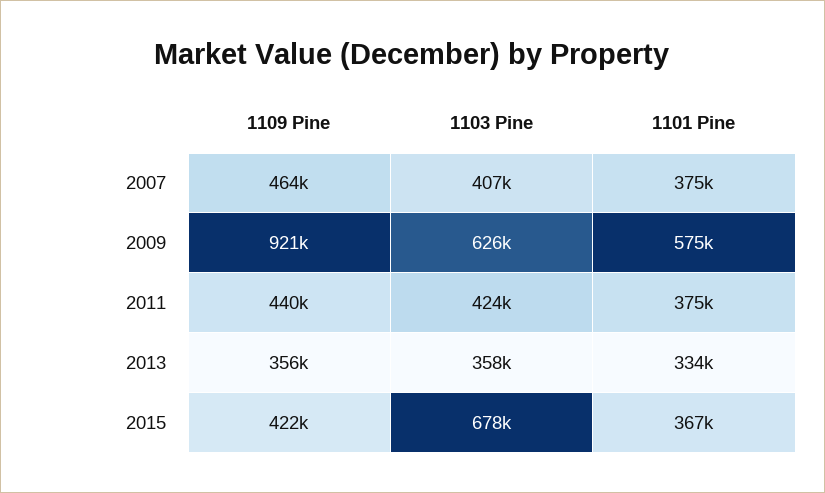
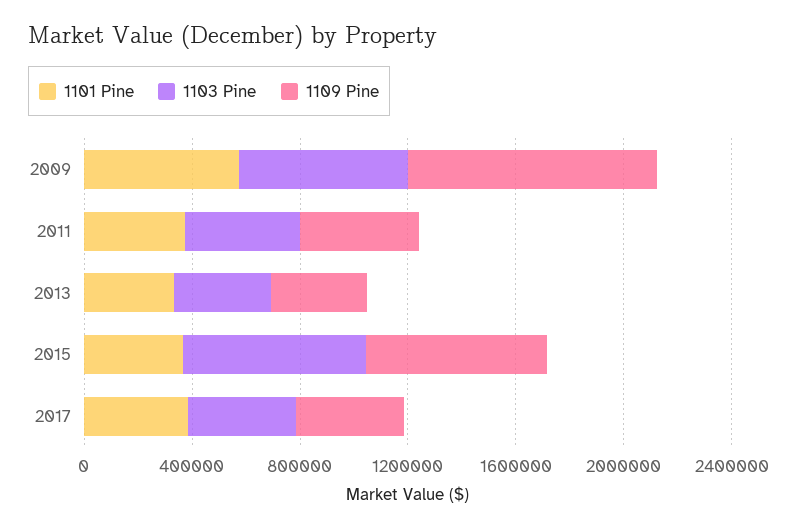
1109 Pine, 2007: 464000 -> none
1103 Pine, 2007: 407000 -> none
1101 Pine, 2007: 375000 -> none
1109 Pine, 2015: 422000 -> 700000
1101 Pine, 2017: none -> 400000
1103 Pine, 2017: none -> 400000
1109 Pine, 2017: none -> 400000

